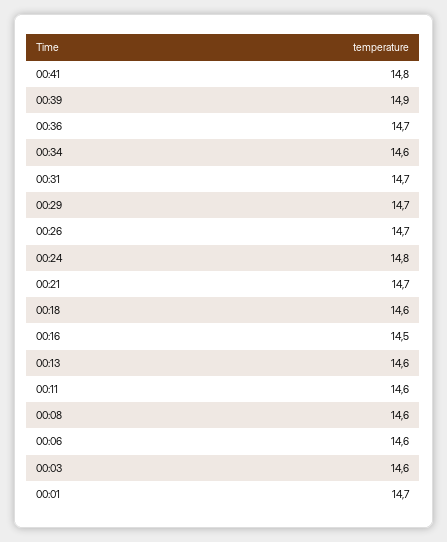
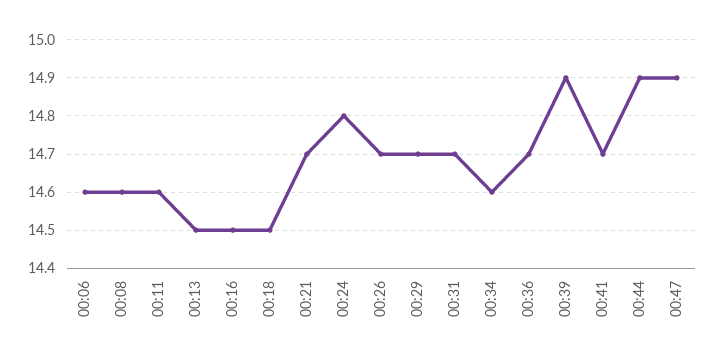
00:41: 14.8 -> 14.7
00:18: 14.6 -> 14.5
00:13: 14.6 -> 14.5
00:03: 14.6 -> none
00:01: 14.7 -> none
00:44: none -> 14.9
00:47: none -> 14.9

